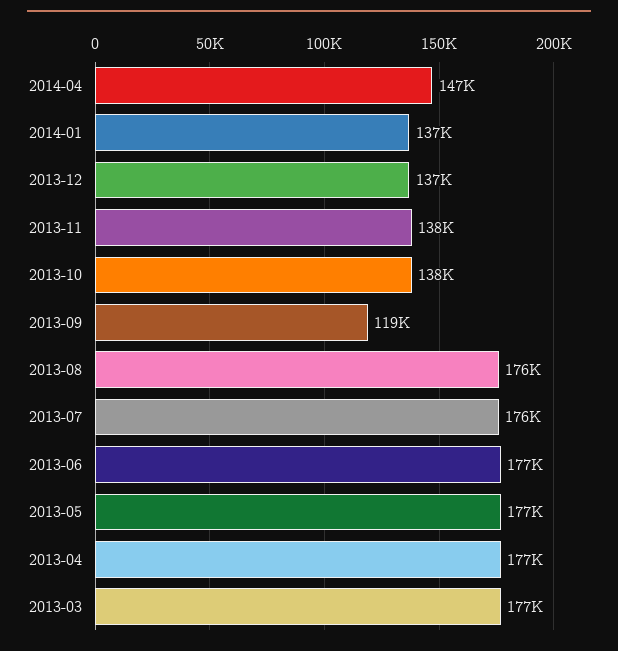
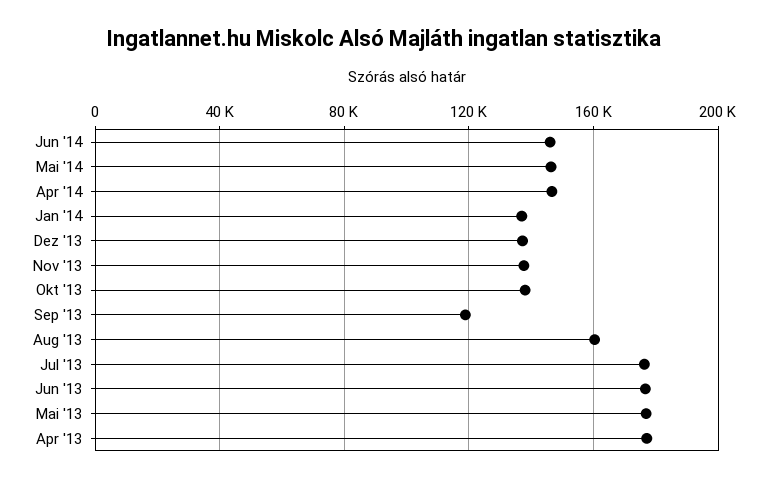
2013-08: 176000 -> 160000
2013-03: 177000 -> none
Jun '14: none -> 145000
Mai '14: none -> 145000

